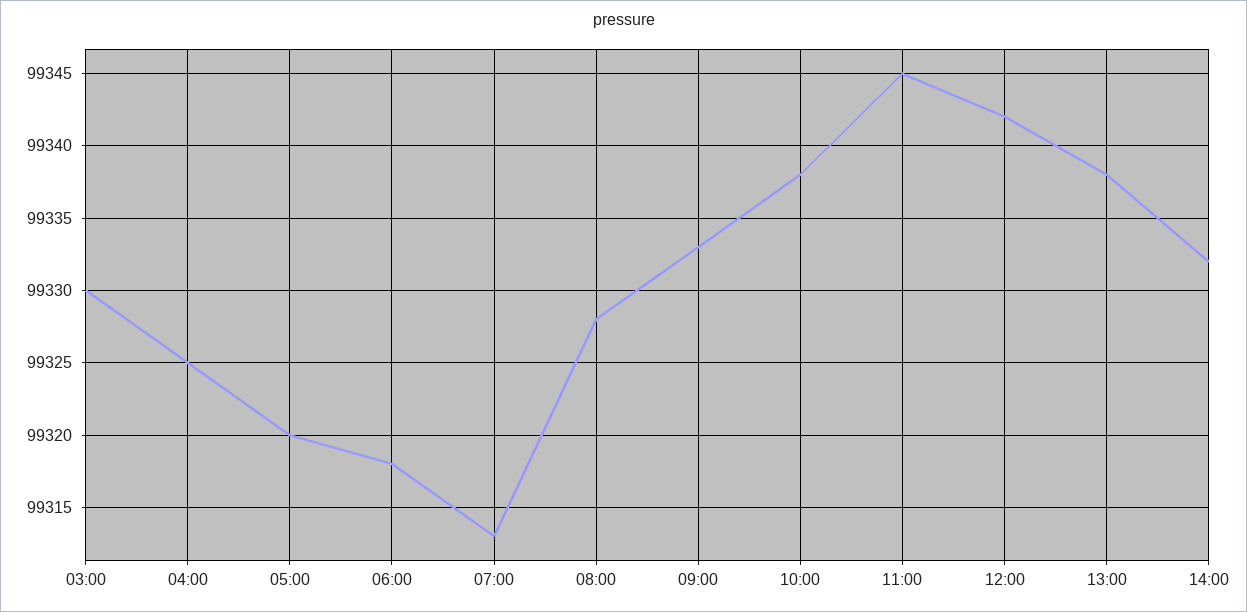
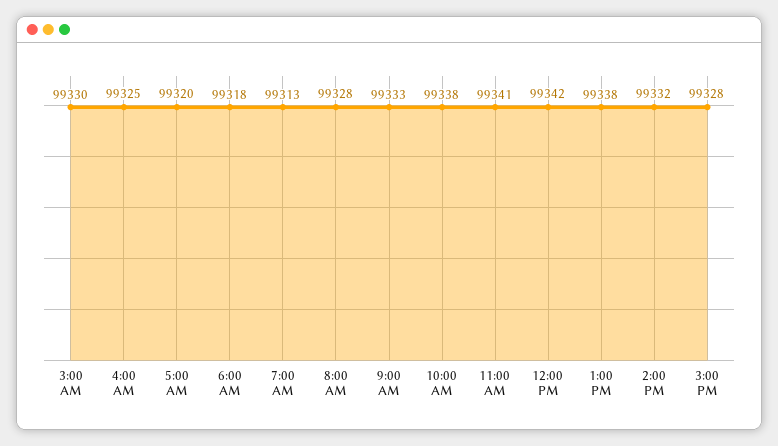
11:00: 99345 -> 99341
3:00 PM: none -> 99328

